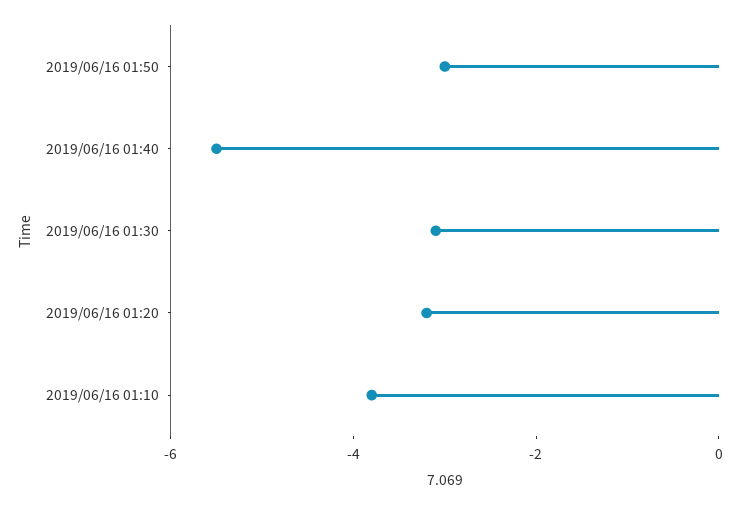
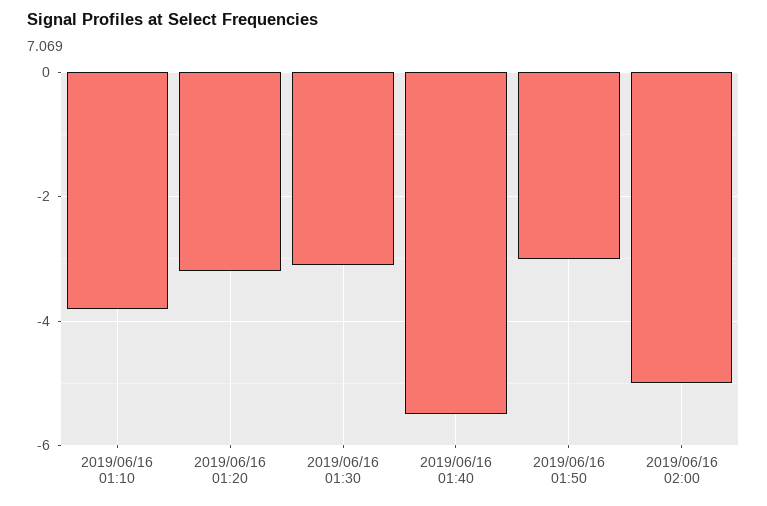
2019/06/16 02:00: none -> -5

